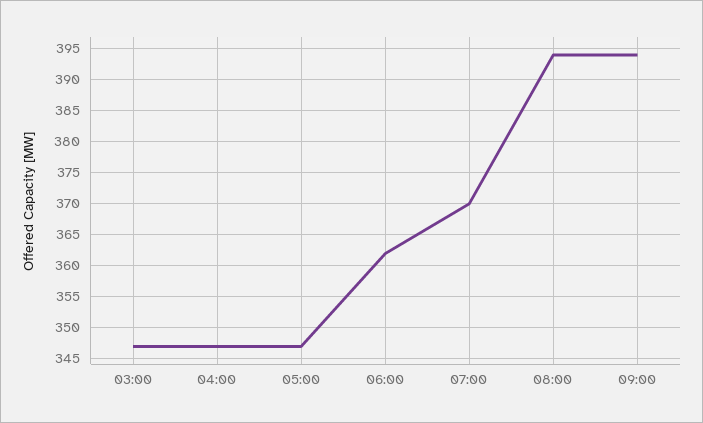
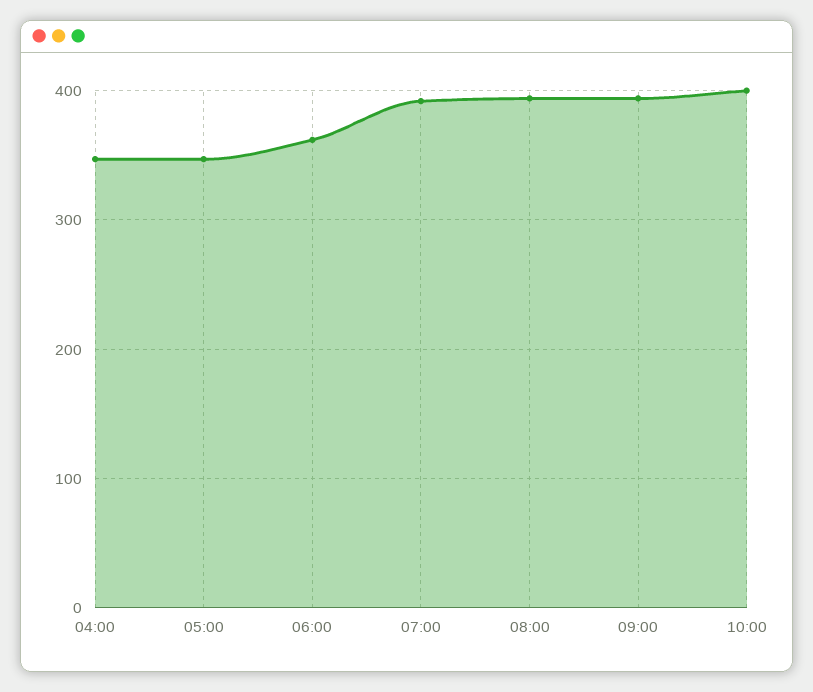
03:00: 347 -> none
07:00: 370 -> 390
10:00: none -> 400

